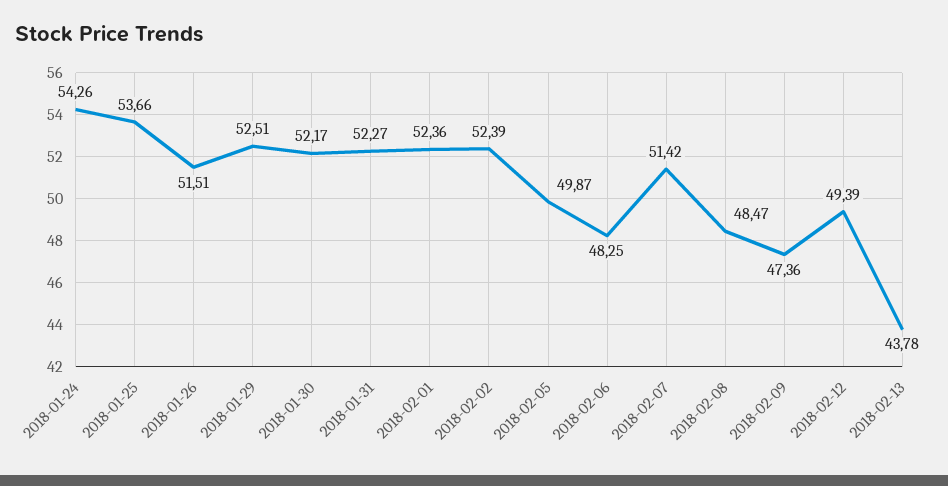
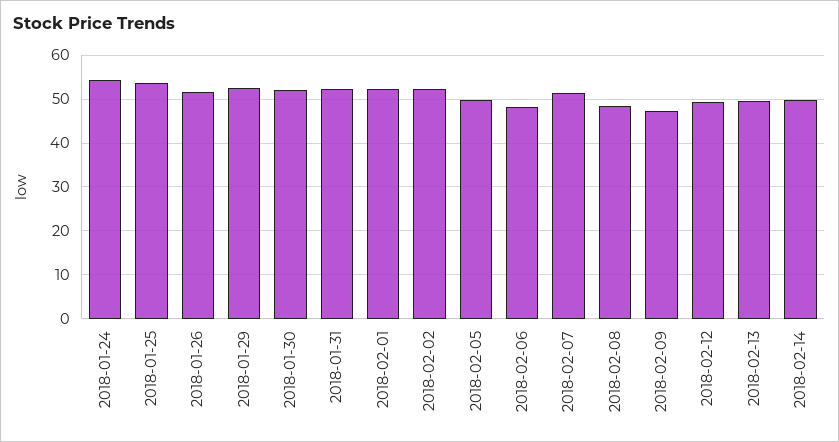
2018-02-13: 43.78 -> 50
2018-02-14: none -> 50

